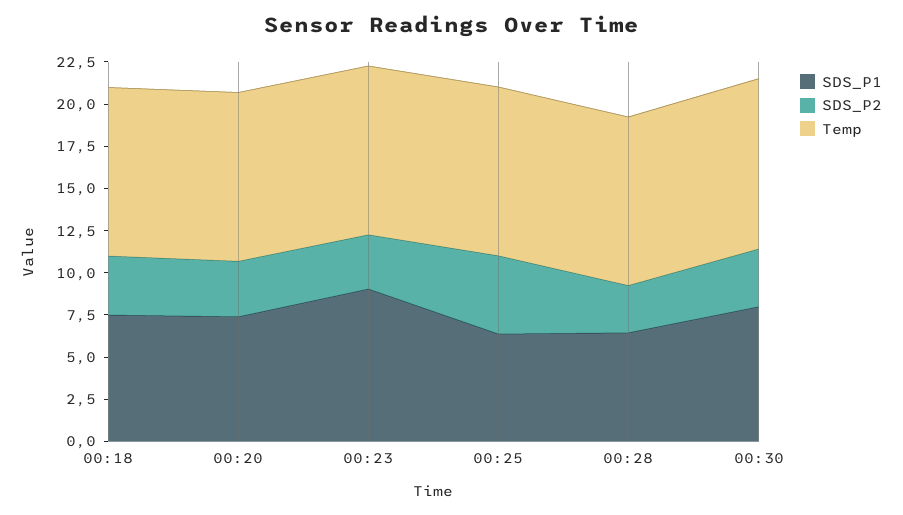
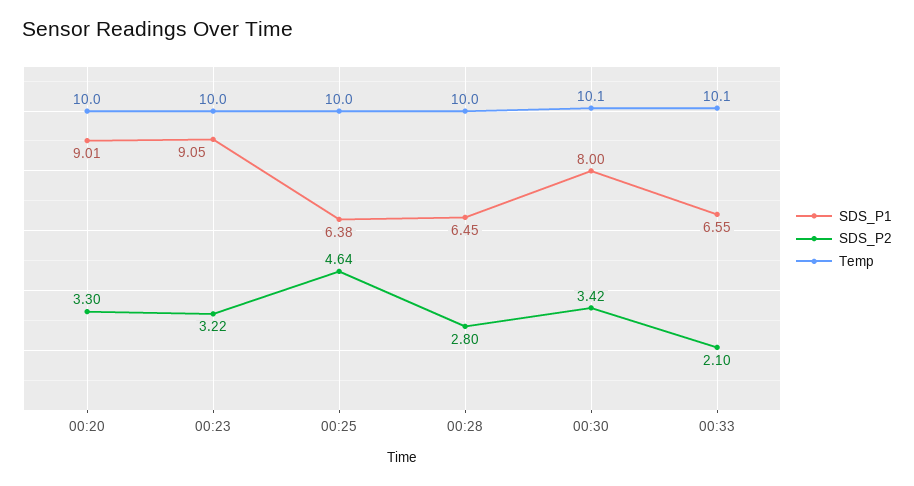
SDS_P1, 00:18: 7.5 -> none
SDS_P2, 00:18: 3.5 -> none
Temp, 00:18: 10 -> none
SDS_P1, 00:20: 7.5 -> 9.01
SDS_P1, 00:33: none -> 6.55
SDS_P2, 00:33: none -> 2.1
Temp, 00:33: none -> 10.1

